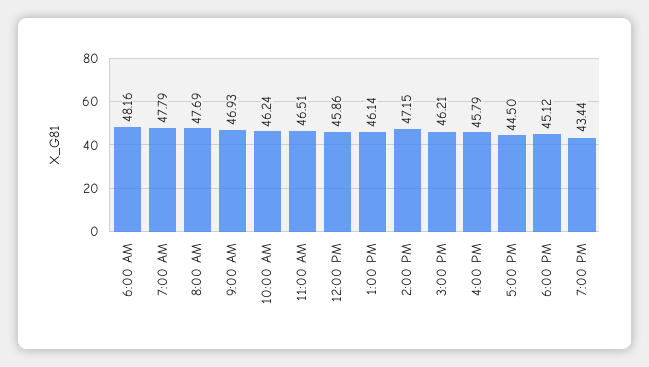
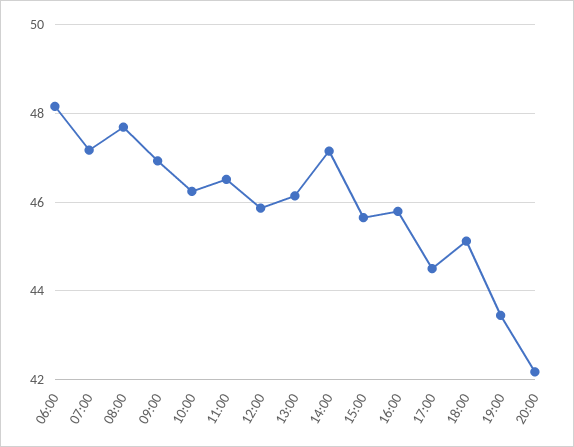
7:00 AM: 47.79 -> 47.2
3:00 PM: 46.21 -> 45.6
20:00: none -> 42.2

